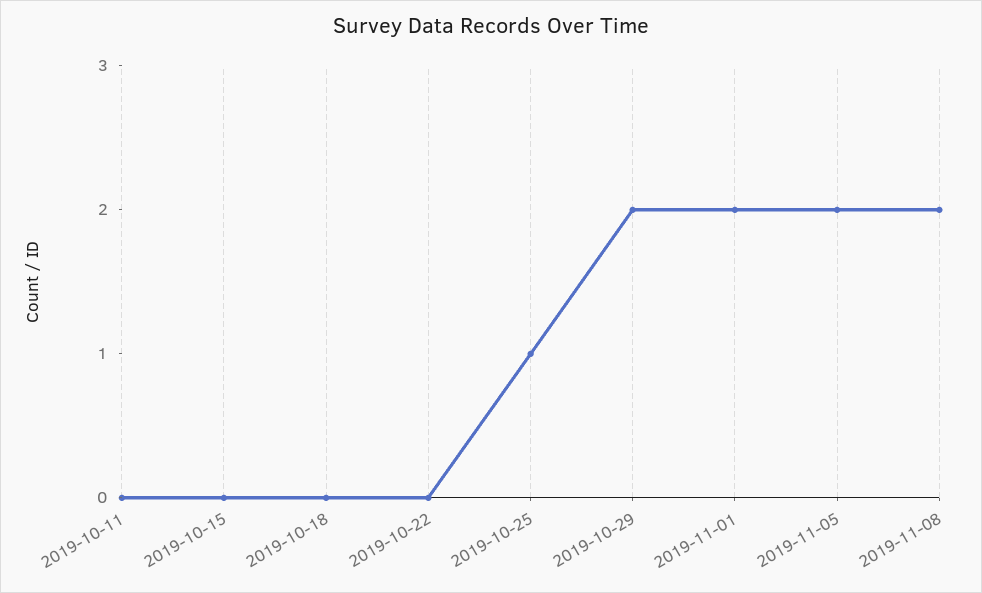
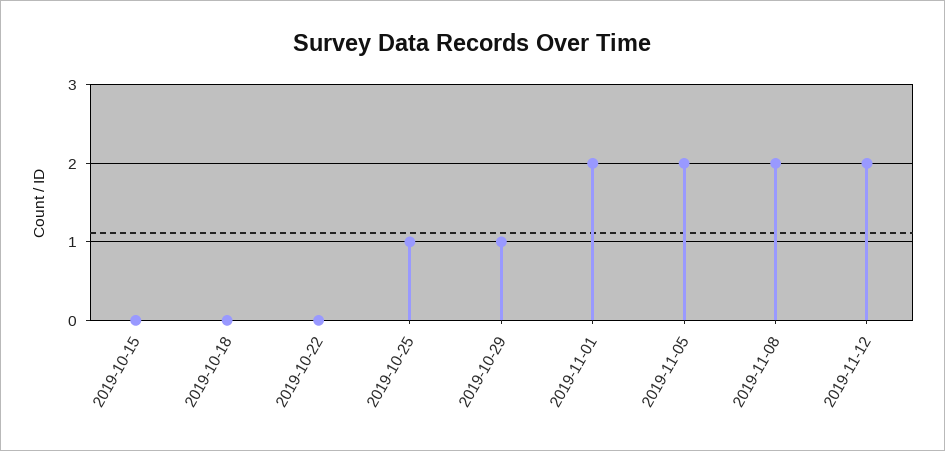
2019-10-11: 0 -> none
2019-10-29: 2 -> 1
2019-11-12: none -> 2

